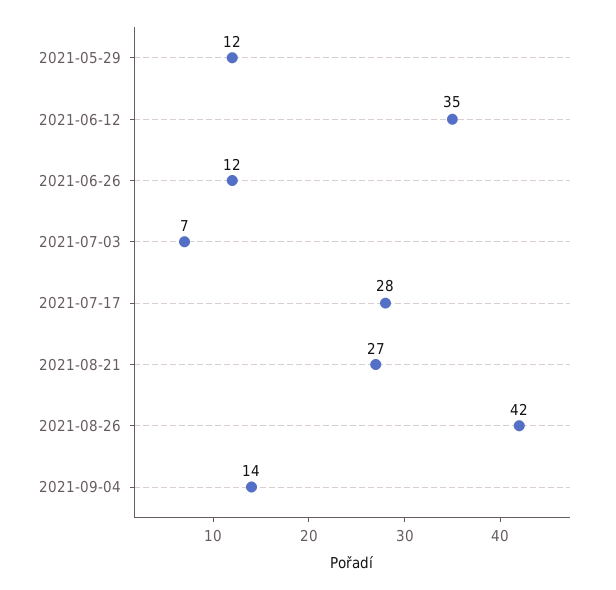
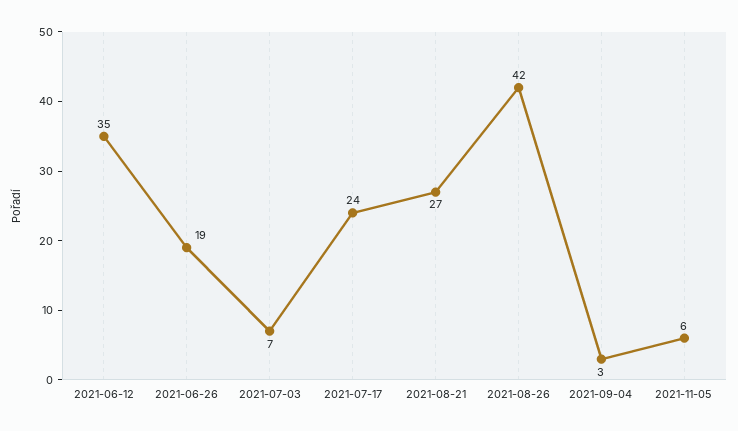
2021-05-29: 12 -> none
2021-06-26: 12 -> 19
2021-07-17: 28 -> 24
2021-09-04: 14 -> 3
2021-11-05: none -> 6

